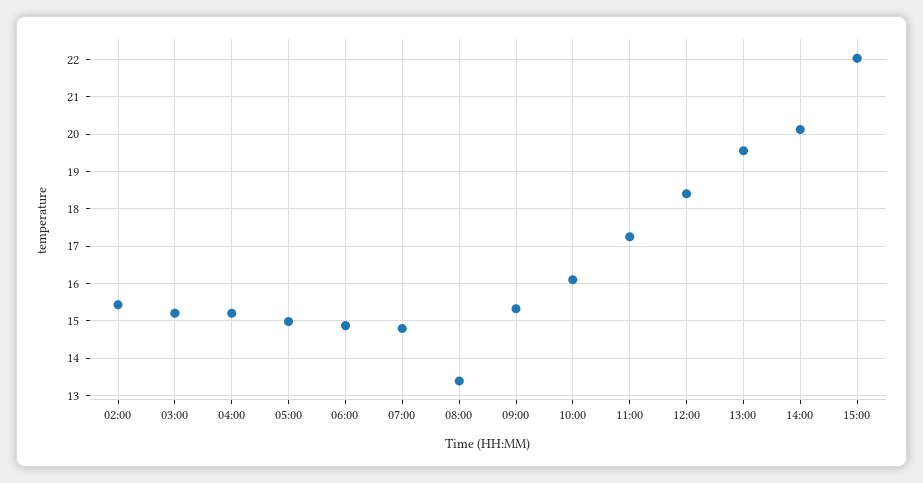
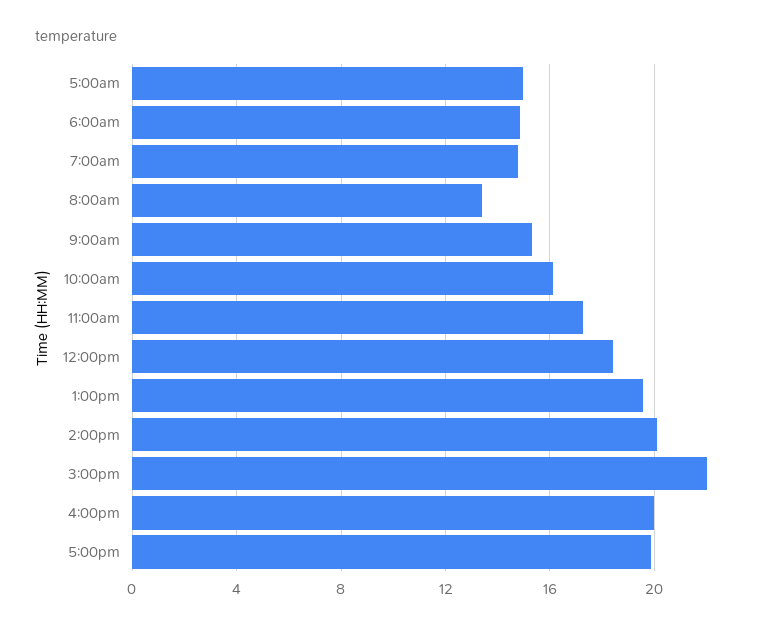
02:00: 15.4 -> none
03:00: 15.2 -> none
04:00: 15.2 -> none
4:00pm: none -> 20
5:00pm: none -> 20

